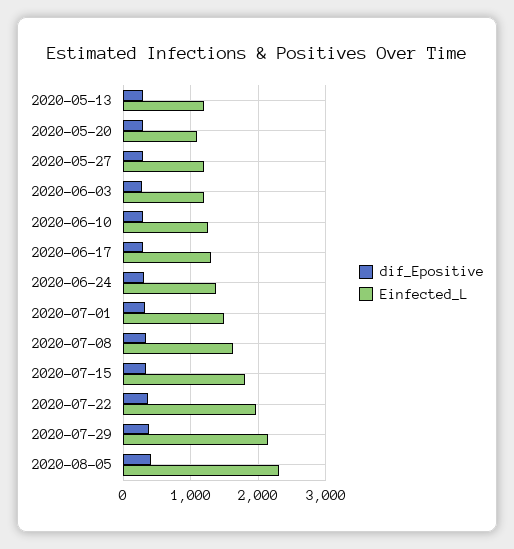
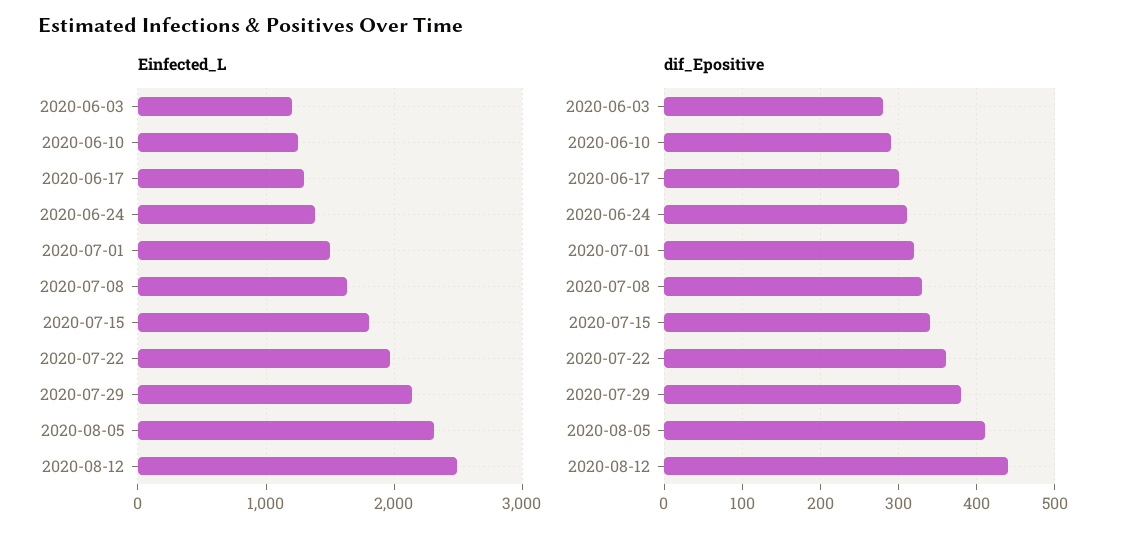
dif_Epositive, 2020-05-13: 300 -> none
Einfected_L, 2020-05-13: 1200 -> none
dif_Epositive, 2020-05-20: 300 -> none
Einfected_L, 2020-05-20: 1100 -> none
dif_Epositive, 2020-05-27: 300 -> none
Einfected_L, 2020-05-27: 1200 -> none
Einfected_L, 2020-08-12: none -> 2500
dif_Epositive, 2020-08-12: none -> 440

